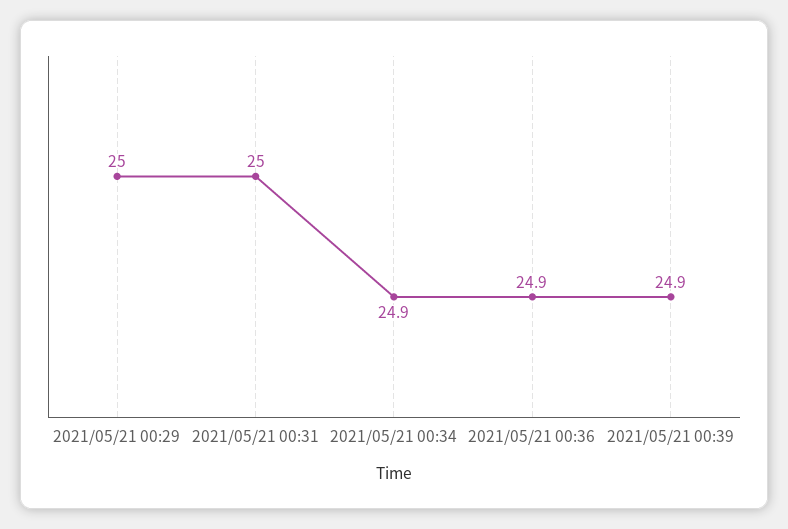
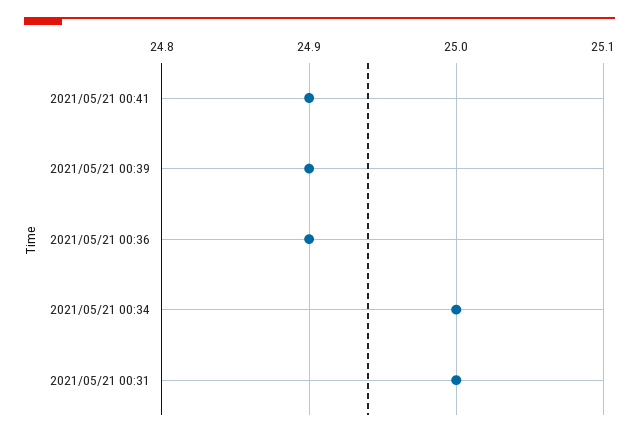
2021/05/21 00:29: 25 -> none
2021/05/21 00:34: 24.9 -> 25
2021/05/21 00:41: none -> 24.9

